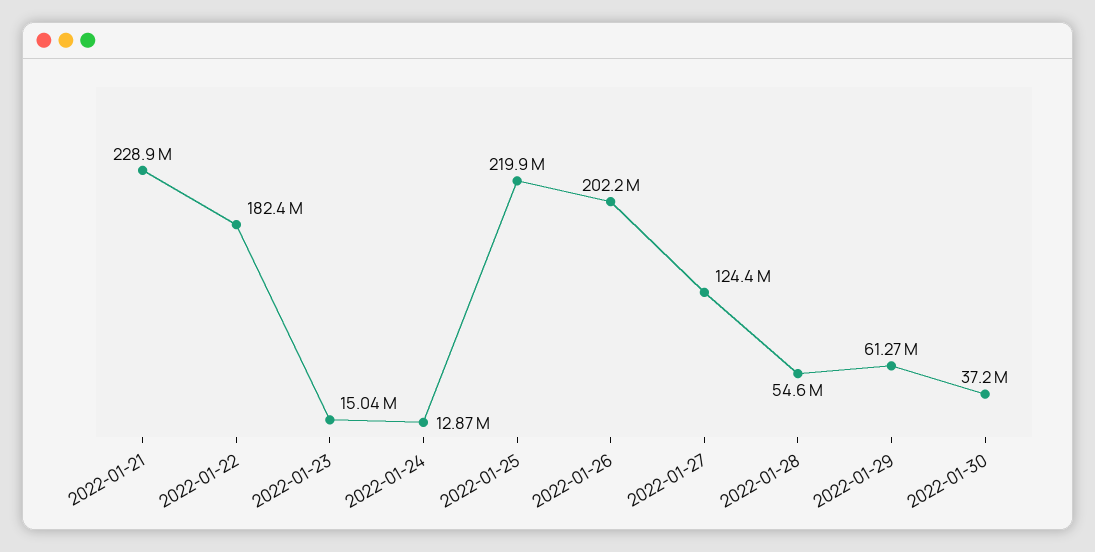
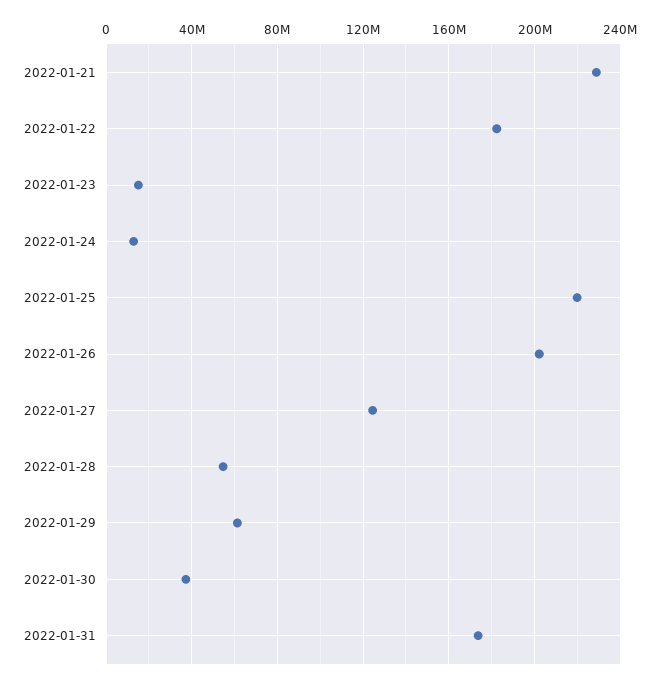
2022-01-31: none -> 175000000

